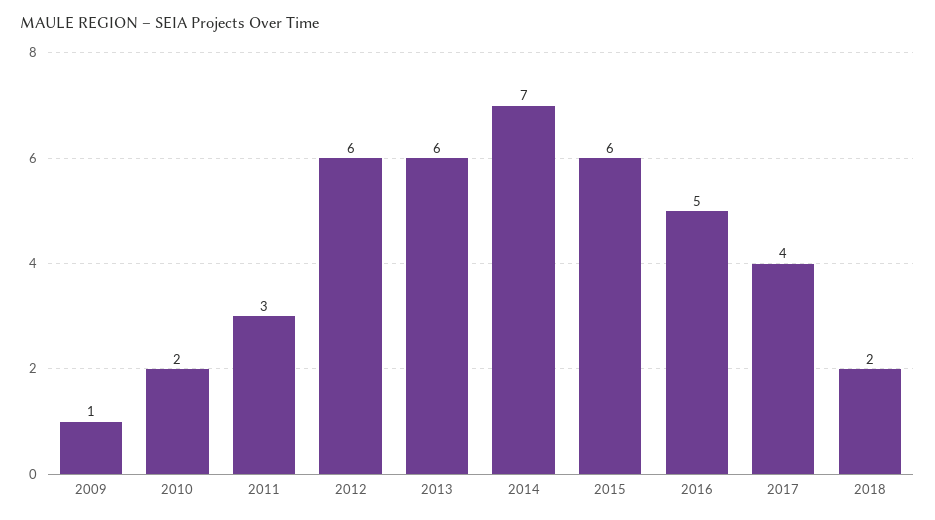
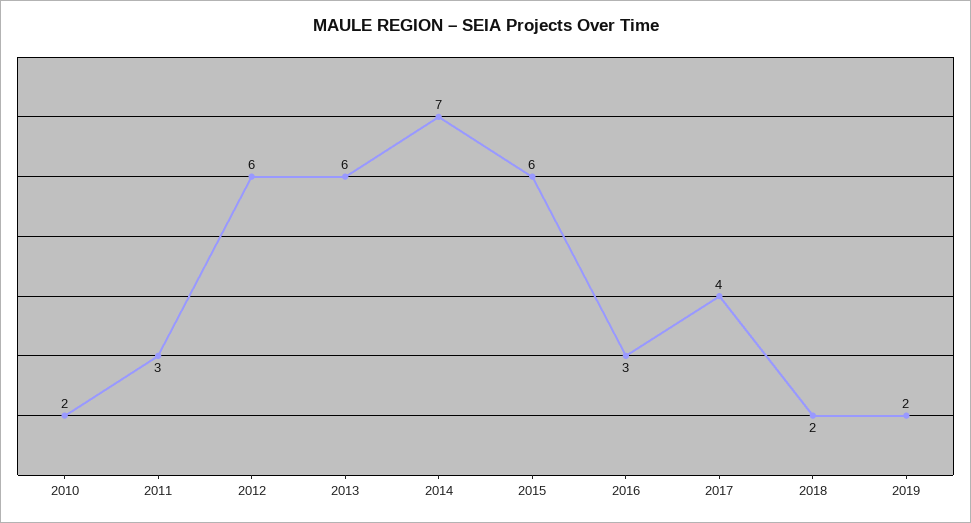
2009: 1 -> none
2016: 5 -> 3
2019: none -> 2

